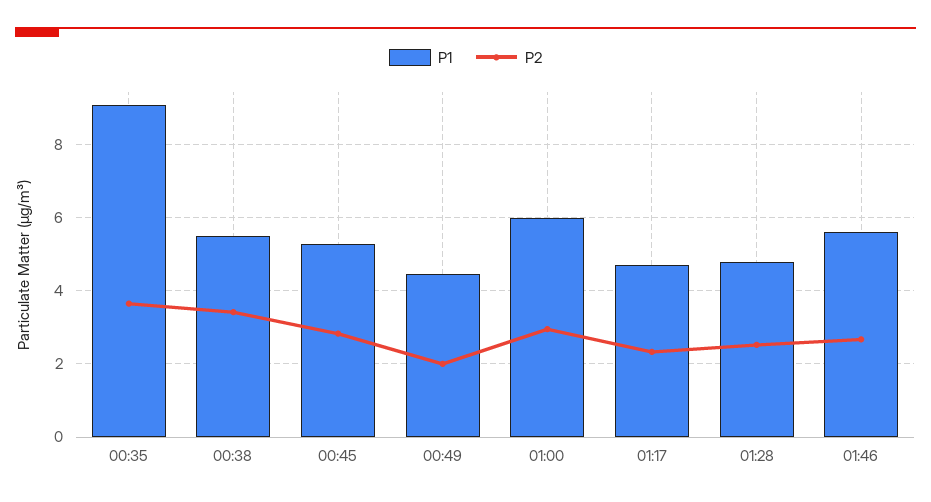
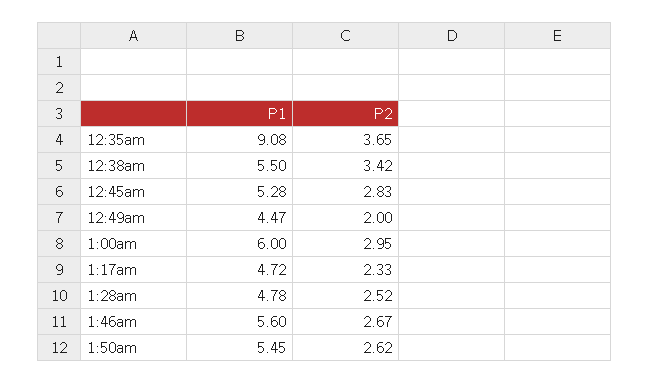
P1, 1:50am: none -> 5.45
P2, 1:50am: none -> 2.62

